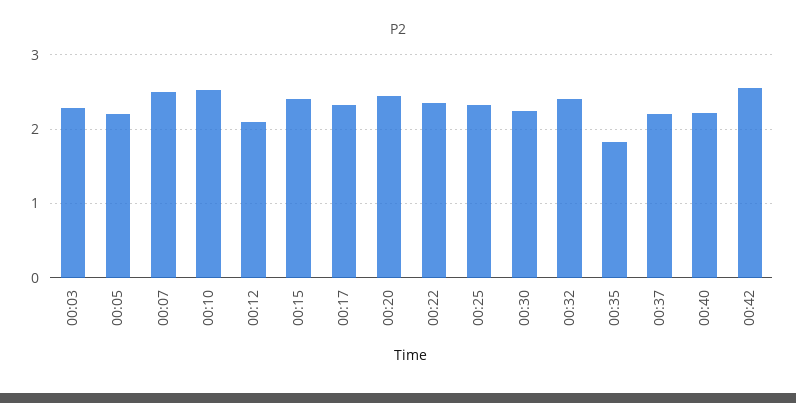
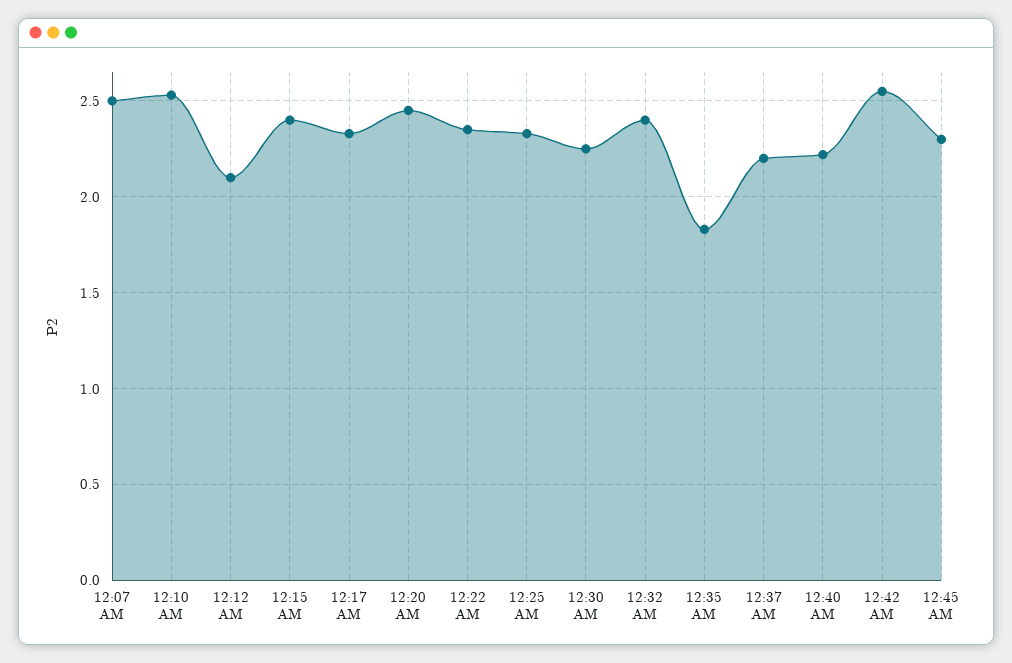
00:03: 2.3 -> none
00:05: 2.2 -> none
12:45 AM: none -> 2.3

